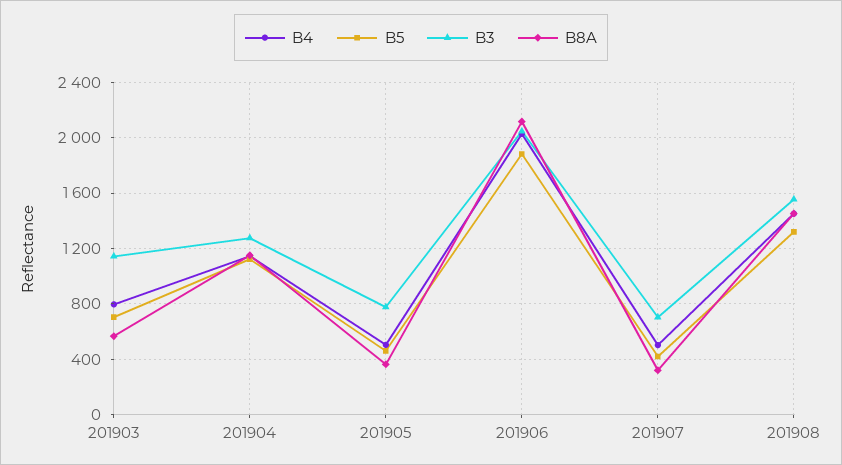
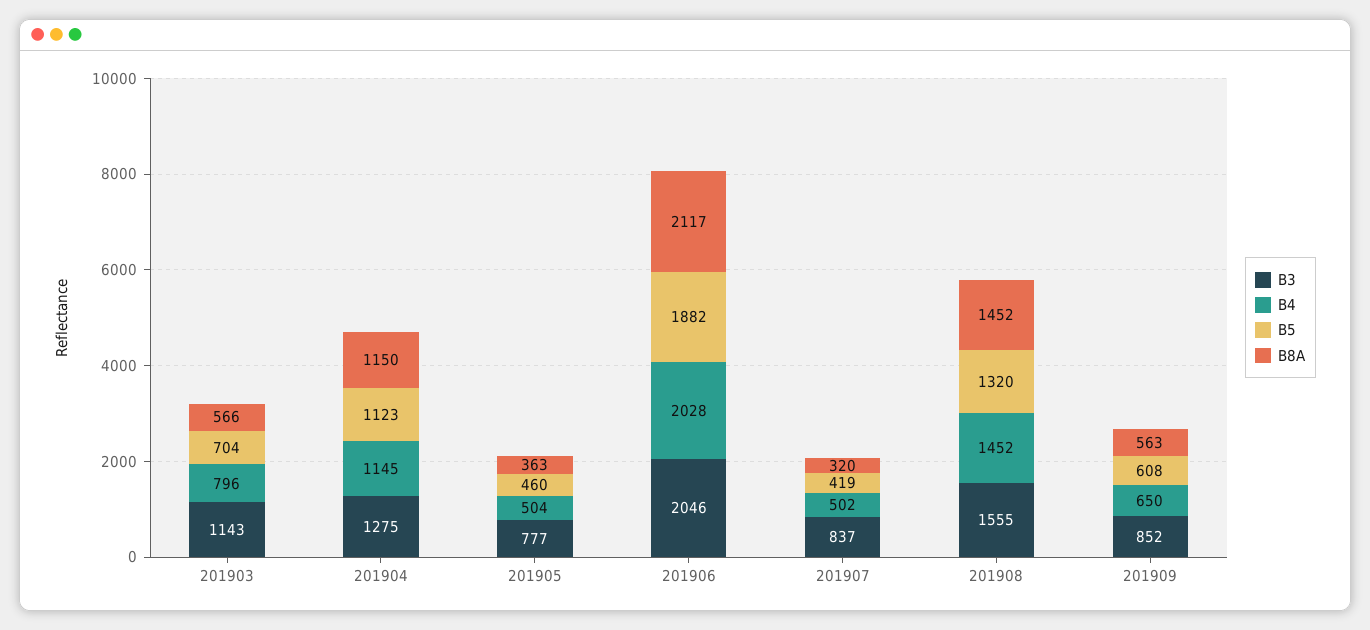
B3, 201907: 700 -> 837
B3, 201909: none -> 852
B4, 201909: none -> 650
B5, 201909: none -> 608
B8A, 201909: none -> 563

